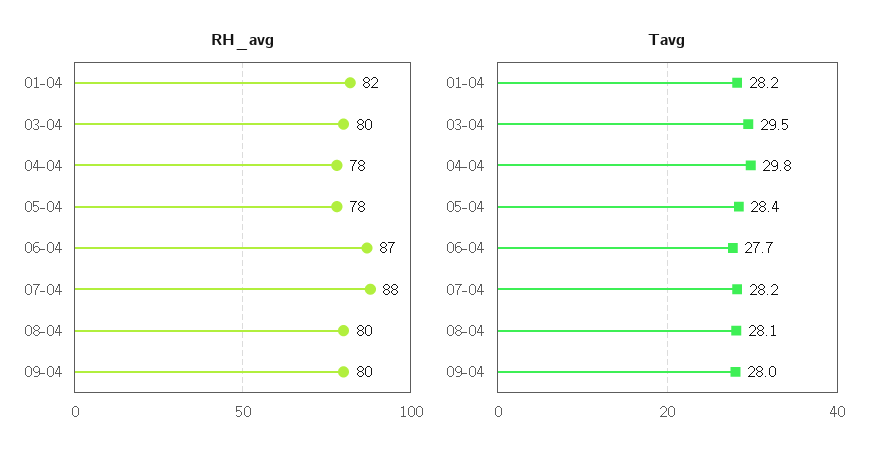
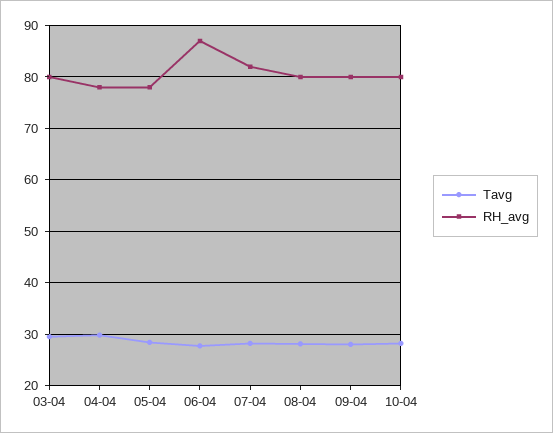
RH_avg, 01-04: 82 -> none
RH_avg, 07-04: 88 -> 82
Tavg, 01-04: 28.2 -> none
Tavg, 10-04: none -> 28
RH_avg, 10-04: none -> 80

